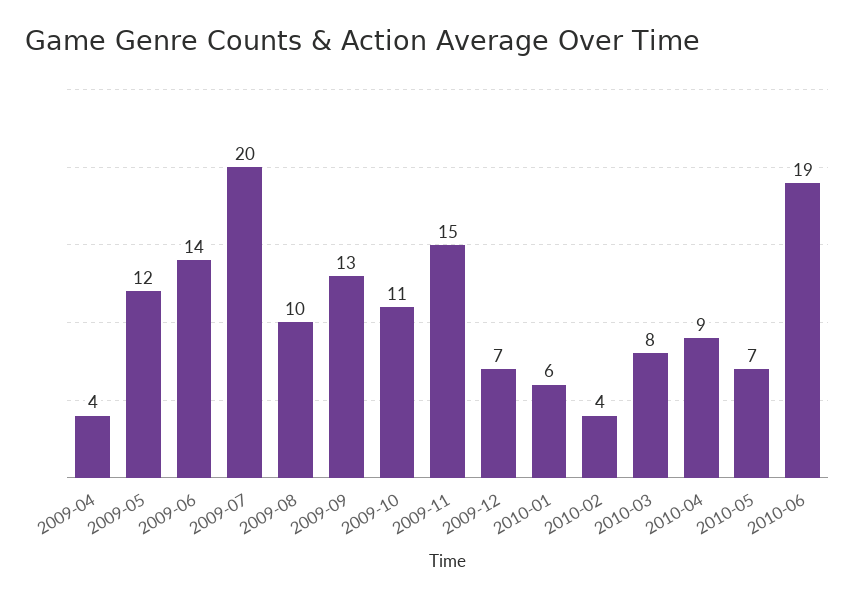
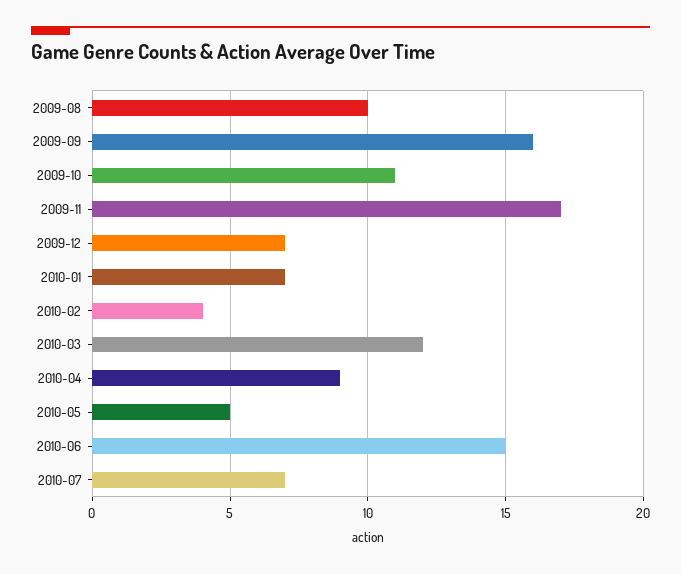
2009-04: 4 -> none
2009-05: 12 -> none
2009-06: 14 -> none
2009-07: 20 -> none
2009-09: 13 -> 16
2009-11: 15 -> 17
2010-01: 6 -> 7
2010-03: 8 -> 12
2010-05: 7 -> 5
2010-06: 19 -> 15
2010-07: none -> 7

